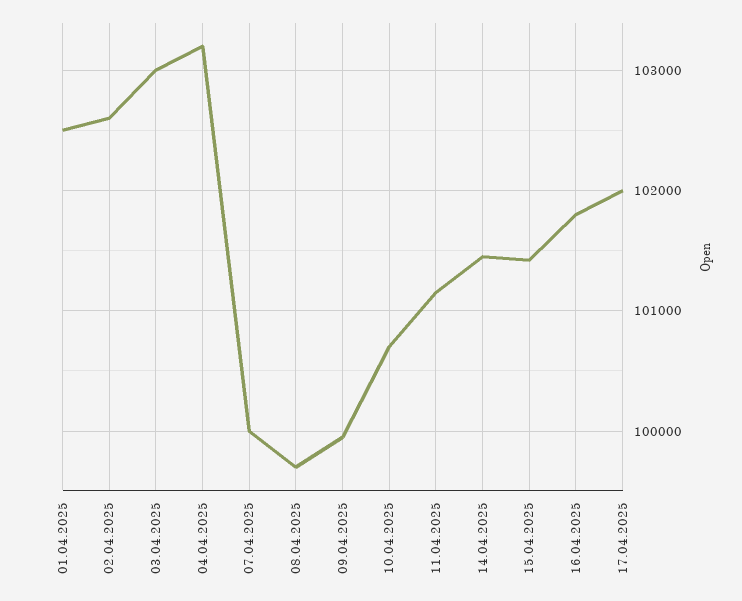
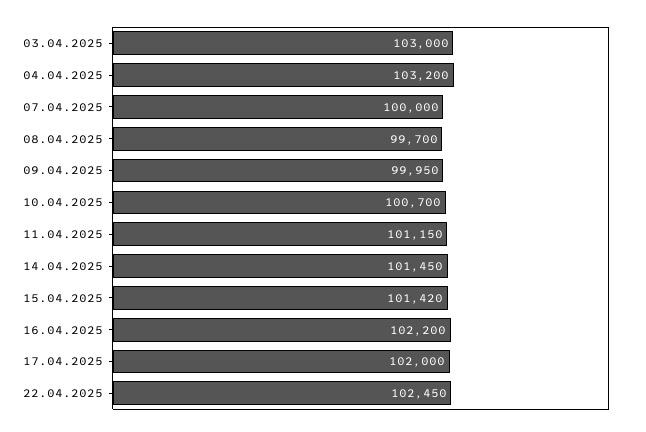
01.04.2025: 102500 -> none
02.04.2025: 102600 -> none
16.04.2025: 101800 -> 102200
22.04.2025: none -> 102450

